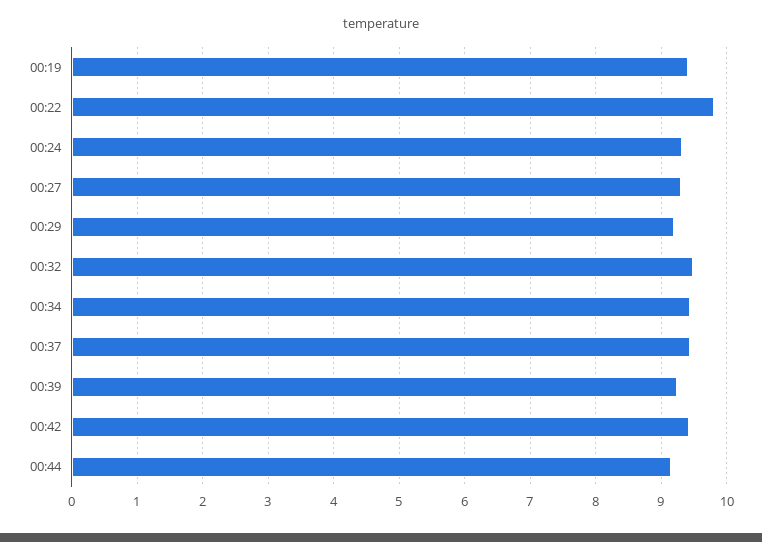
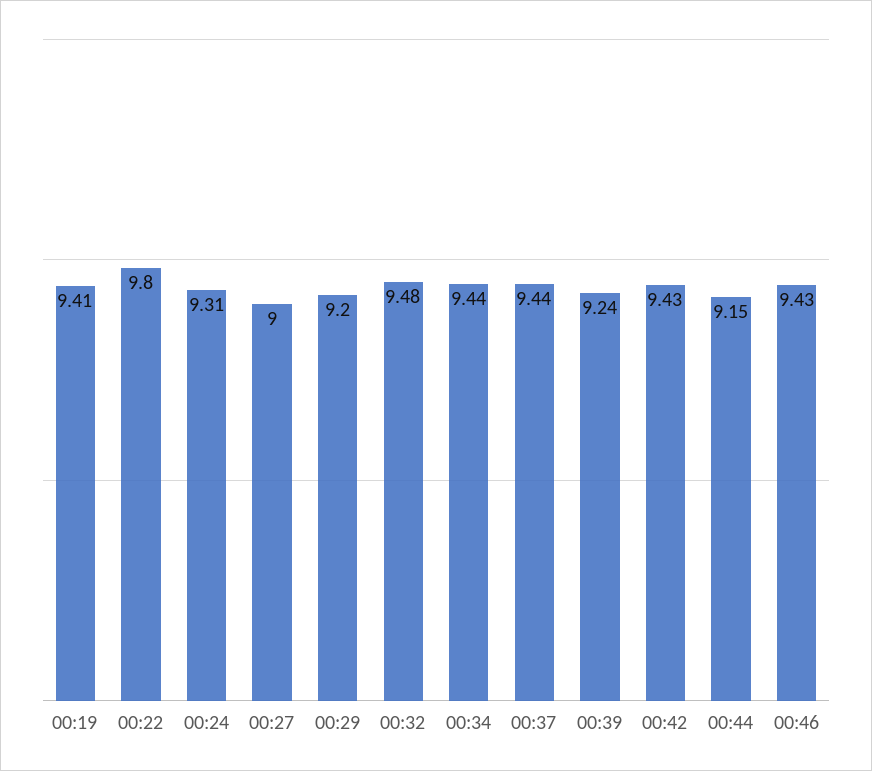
00:27: 9.3 -> 9
00:46: none -> 9.43

